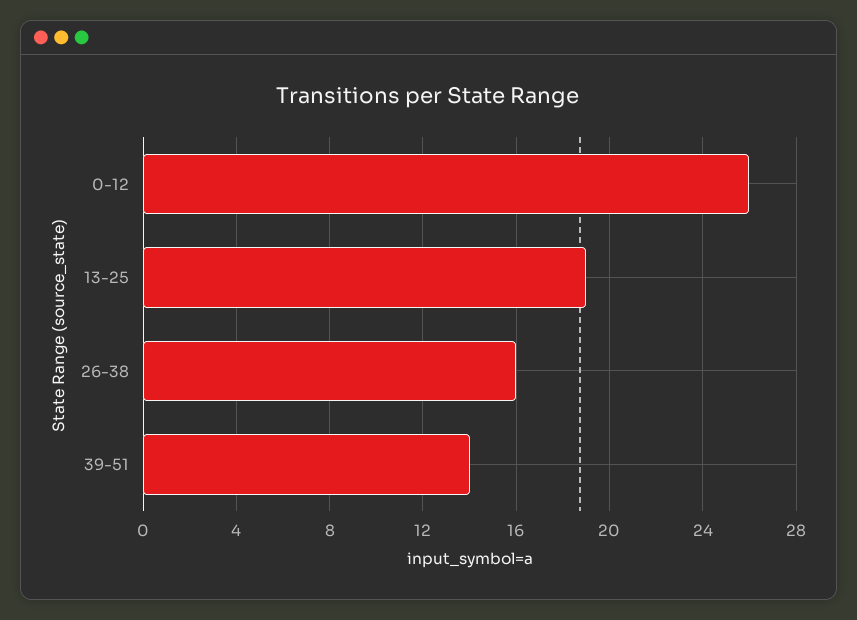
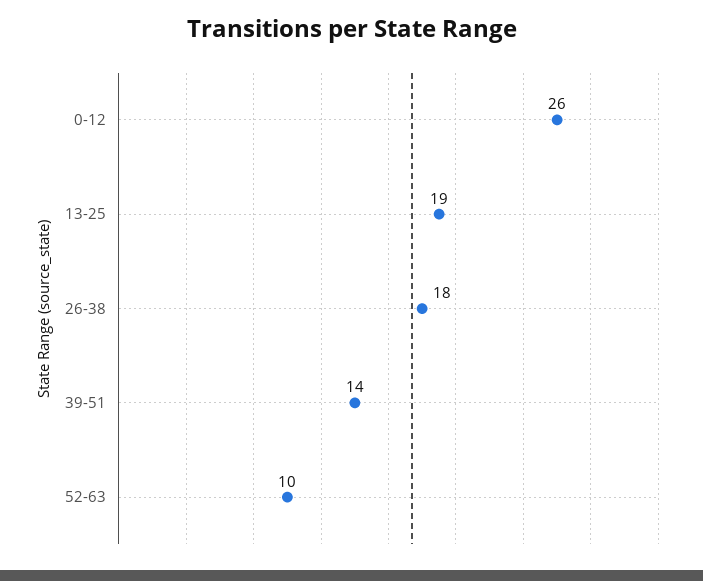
26-38: 16 -> 18
52-63: none -> 10

